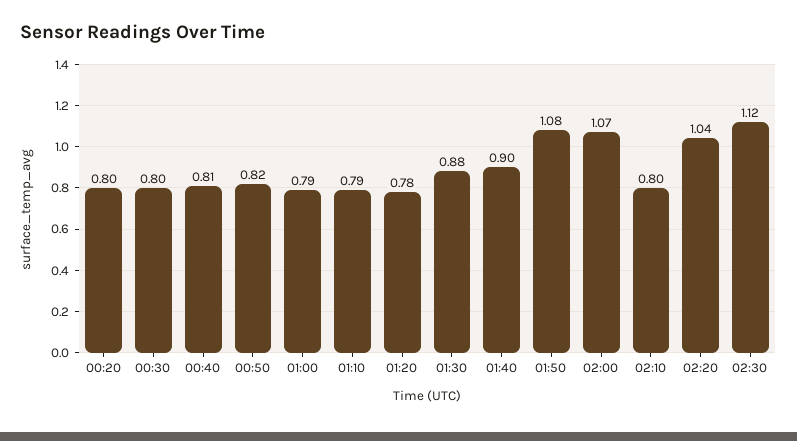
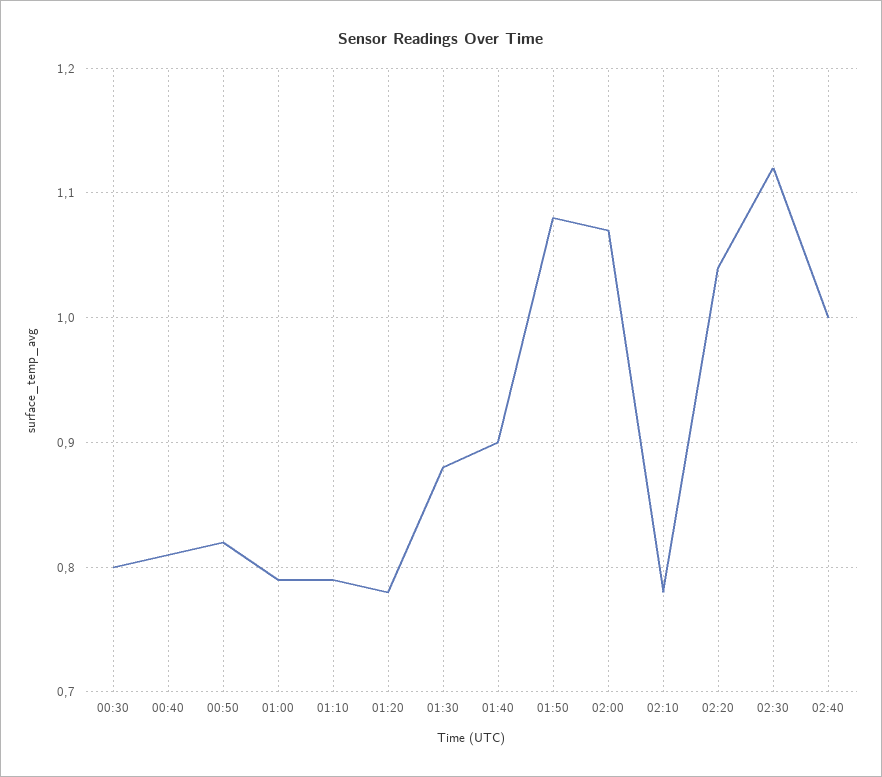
00:20: 0.8 -> none
02:10: 0.8 -> 0.78
02:40: none -> 1

